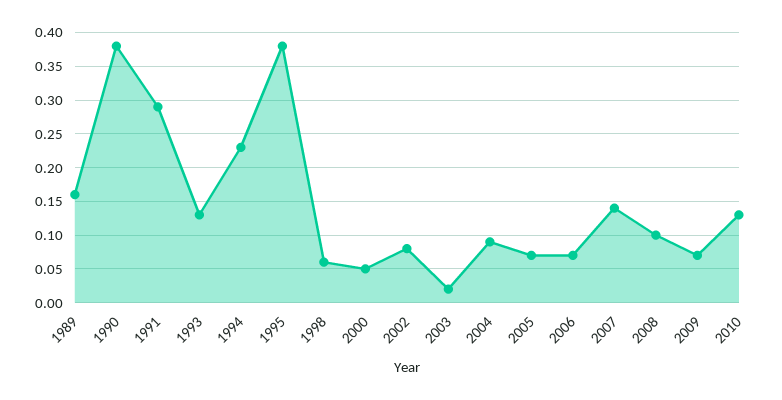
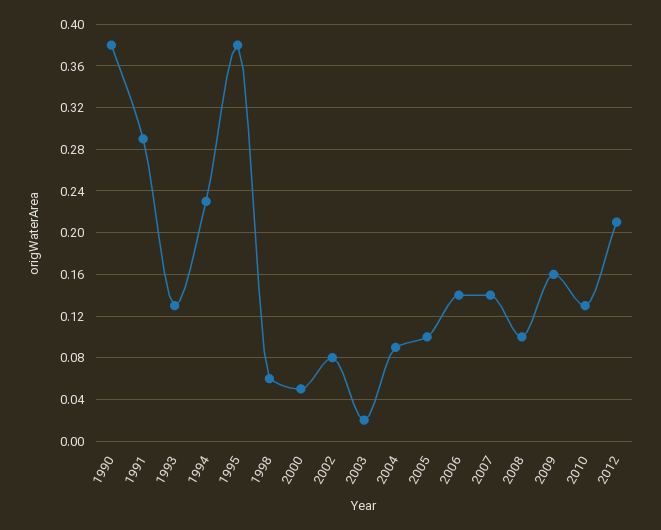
1989: 0.16 -> none
2005: 0.07 -> 0.1
2006: 0.07 -> 0.14
2009: 0.07 -> 0.16
2012: none -> 0.21

